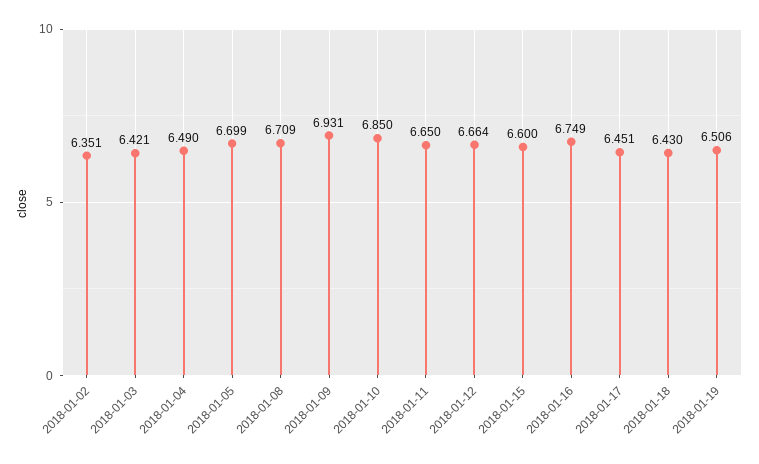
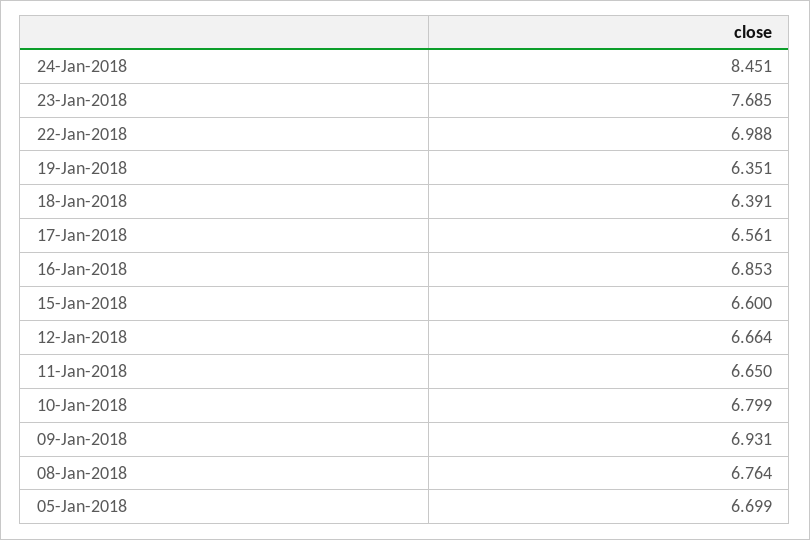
2018-01-02: 6.351 -> none
2018-01-03: 6.421 -> none
2018-01-04: 6.49 -> none
2018-01-08: 6.709 -> 6.764
2018-01-10: 6.85 -> 6.799
2018-01-16: 6.749 -> 6.853
2018-01-17: 6.451 -> 6.561
2018-01-18: 6.43 -> 6.391
2018-01-19: 6.506 -> 6.351
24-Jan-2018: none -> 8.451
23-Jan-2018: none -> 7.685
22-Jan-2018: none -> 6.988

